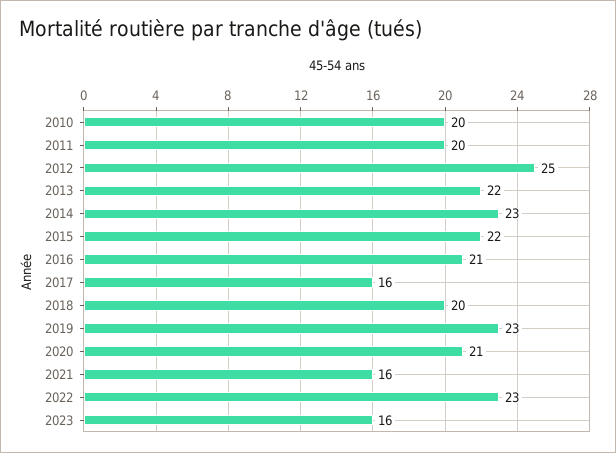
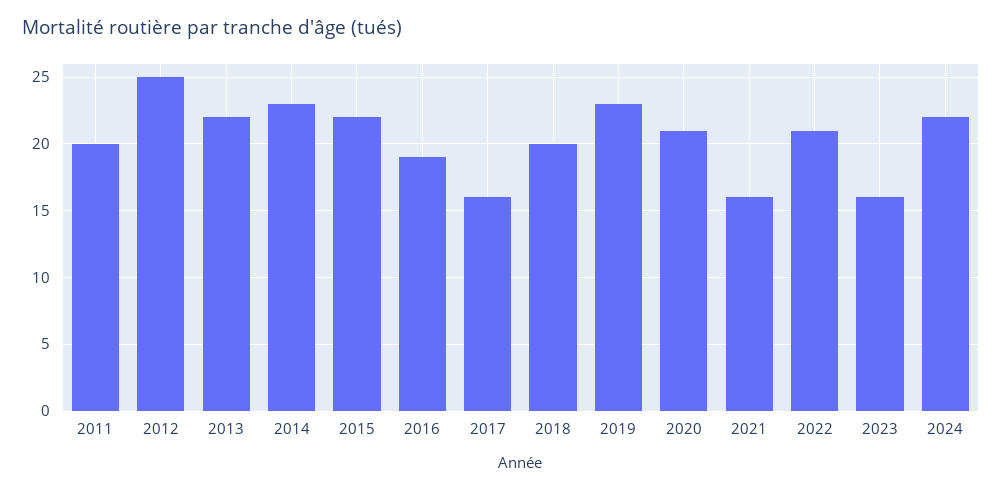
2010: 20 -> none
2016: 21 -> 19
2022: 23 -> 21
2024: none -> 22

